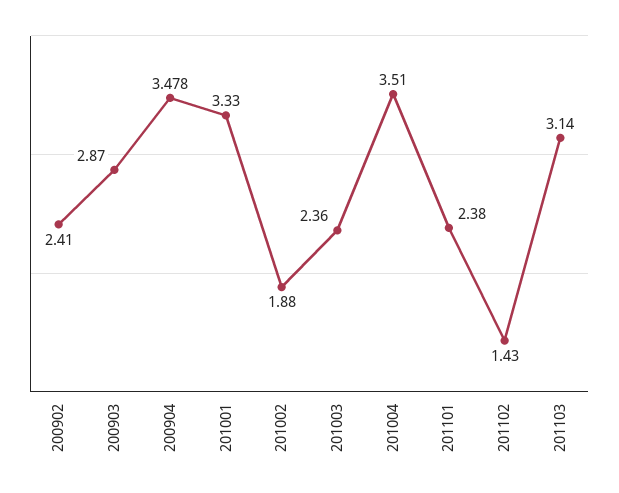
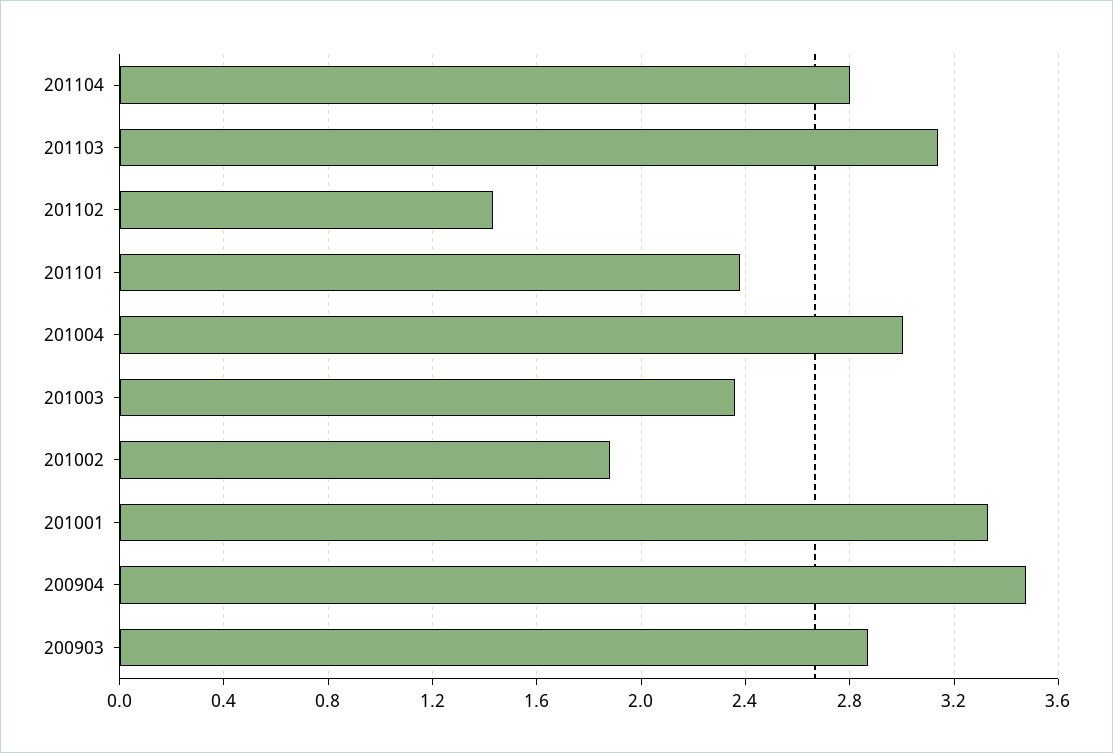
200902: 2.41 -> none
201004: 3.51 -> 3
201104: none -> 2.8

